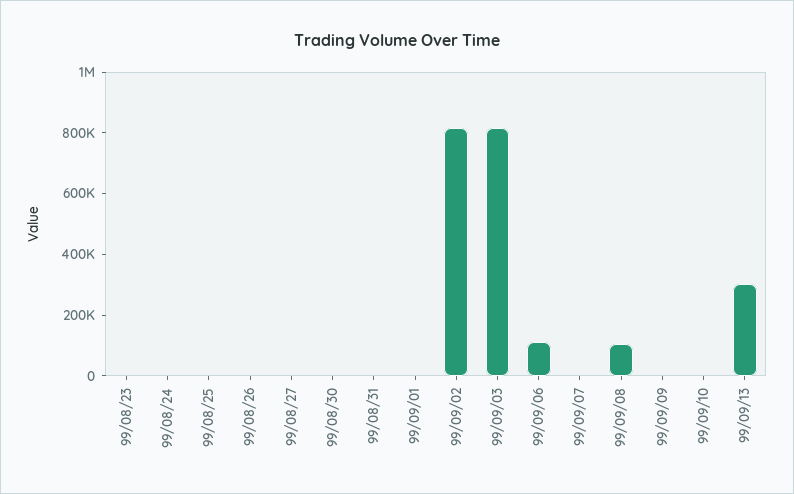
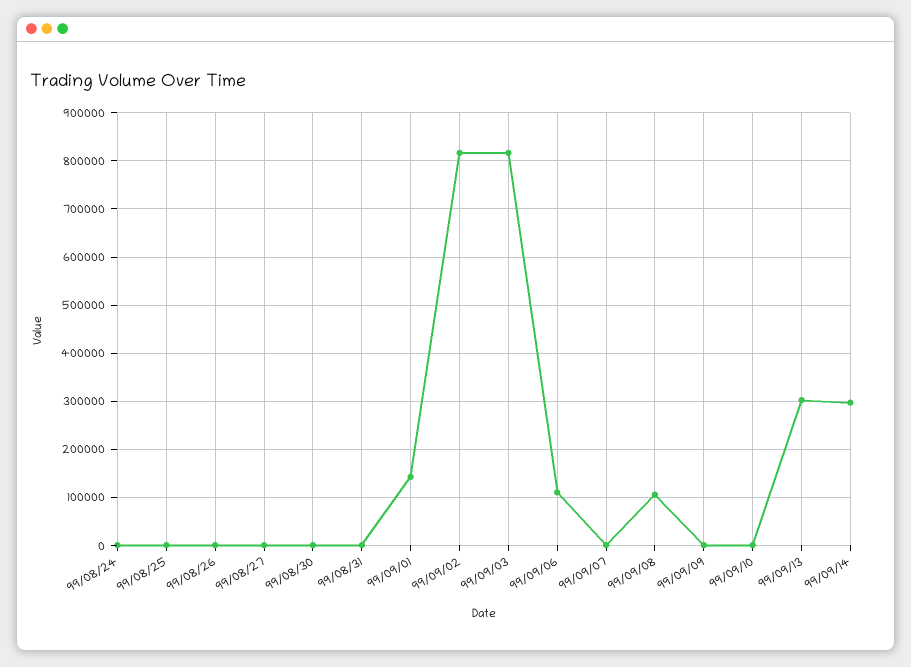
99/08/23: 0 -> none
99/09/01: 0 -> 140000
99/09/14: none -> 300000

